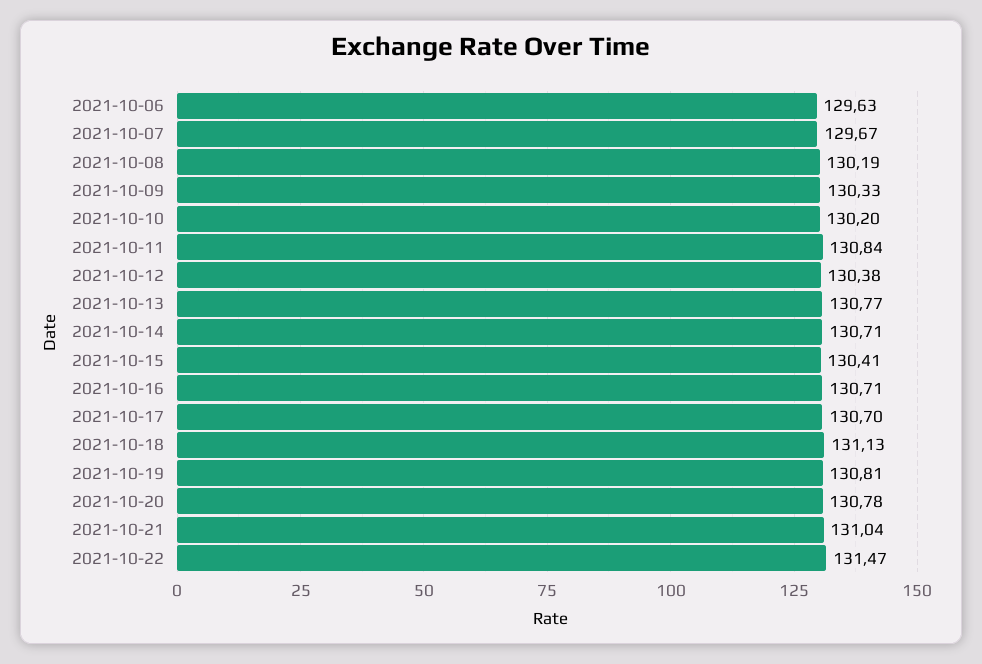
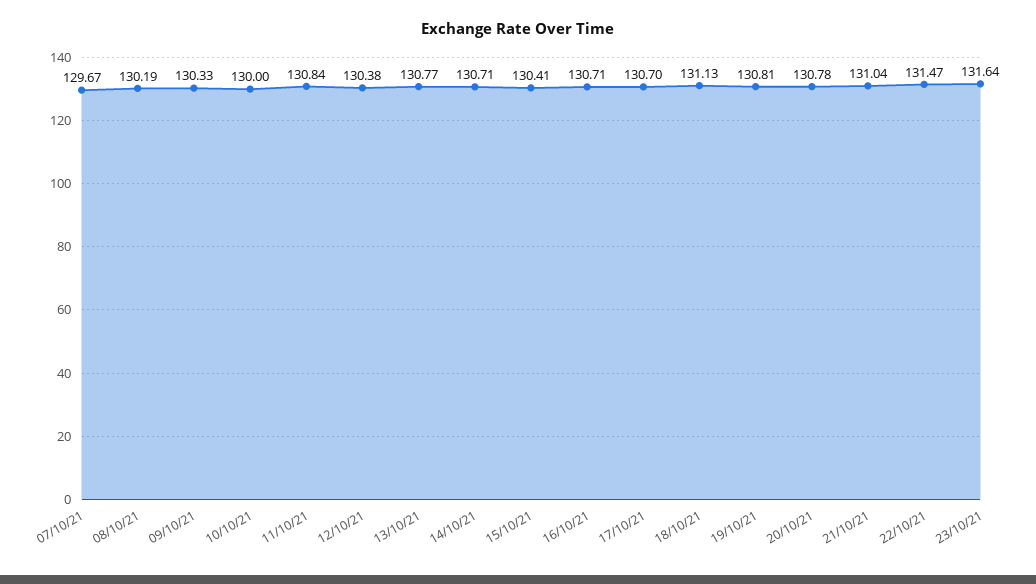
2021-10-06: 129.63 -> none
2021-10-10: 130.2 -> 130
23/10/21: none -> 131.64

